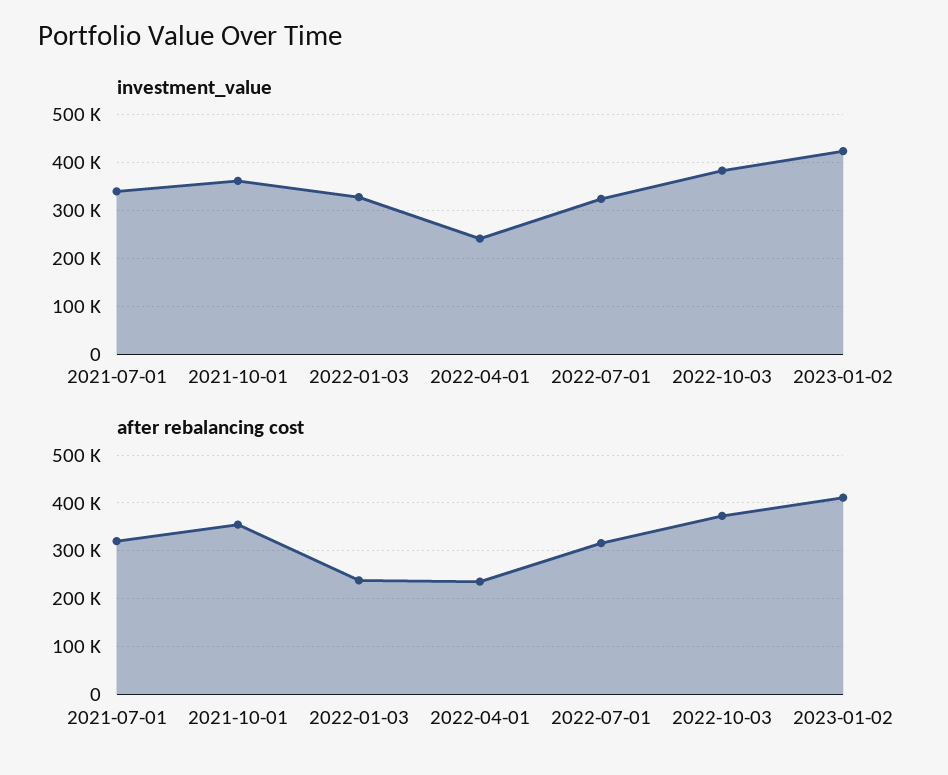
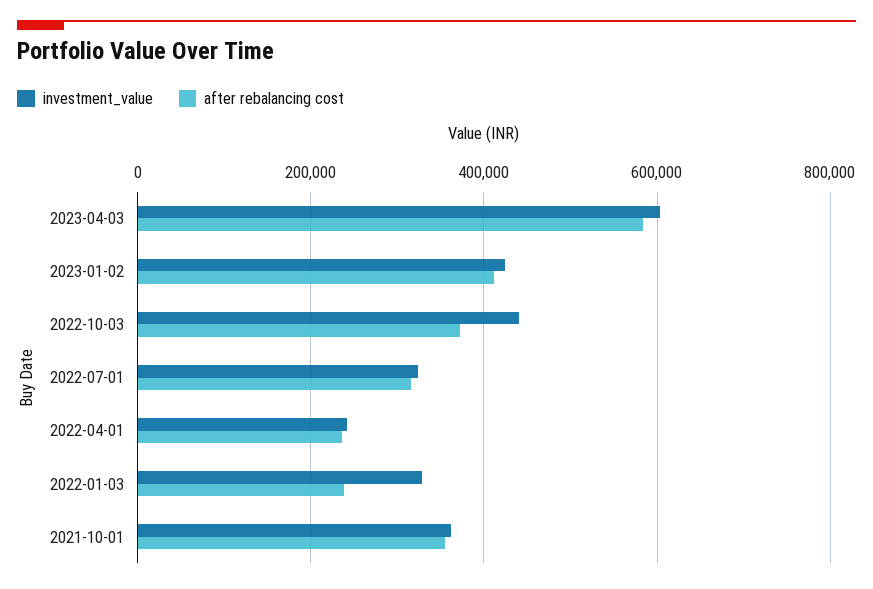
investment_value, 2021-07-01: 340000 -> none
investment_value, 2022-10-03: 380000 -> 440000
after rebalancing cost, 2021-07-01: 320000 -> none
investment_value, 2023-04-03: none -> 600000
after rebalancing cost, 2023-04-03: none -> 580000

